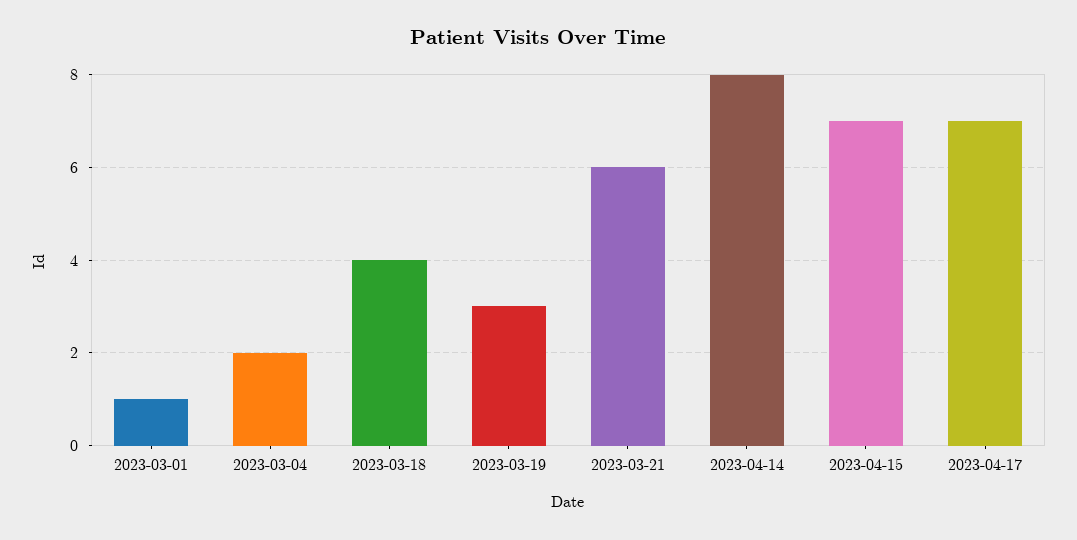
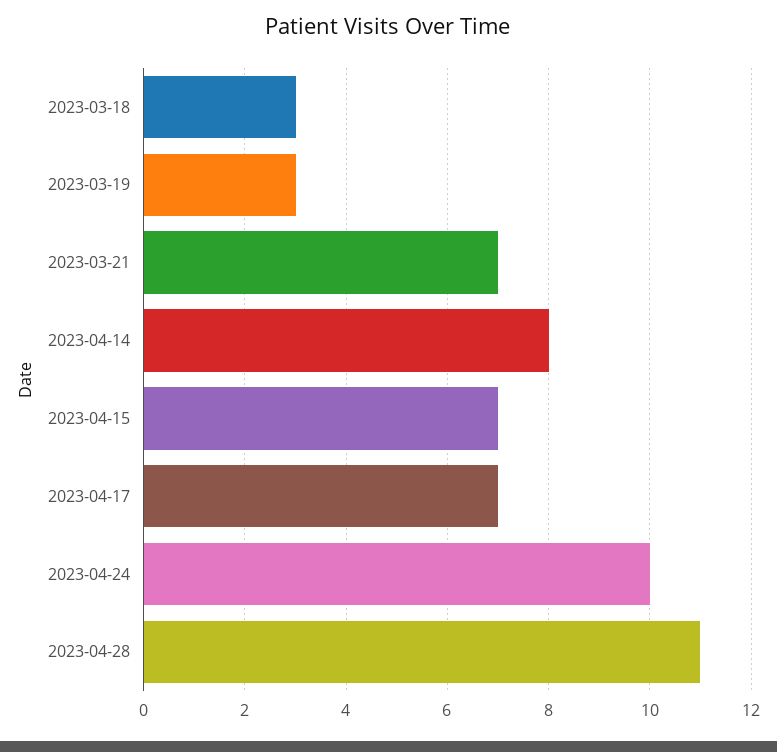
2023-03-01: 1 -> none
2023-03-04: 2 -> none
2023-03-18: 4 -> 3
2023-03-21: 6 -> 7
2023-04-24: none -> 10
2023-04-28: none -> 11

